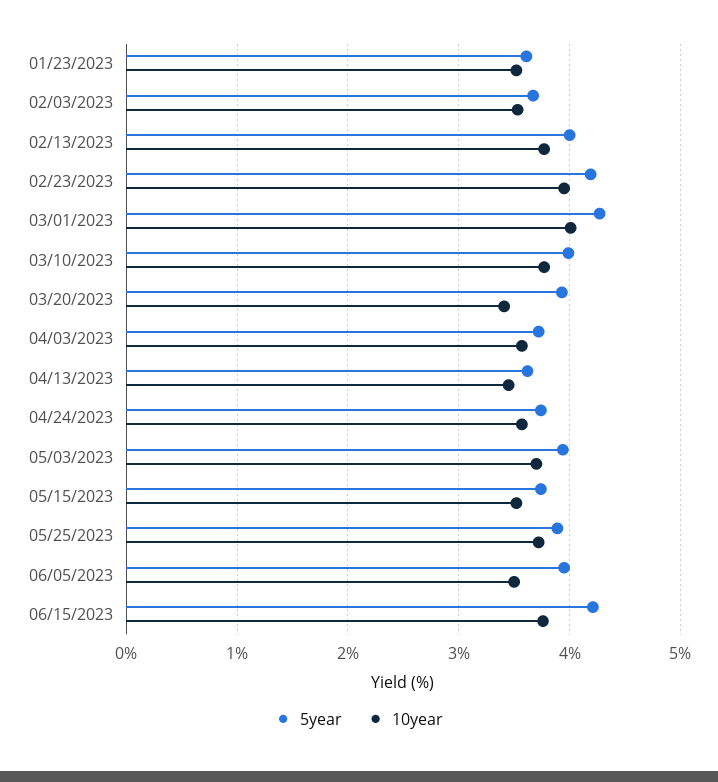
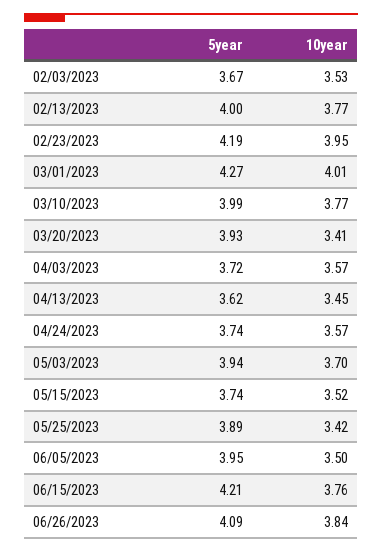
5year, 01/23/2023: 3.6 -> none
10year, 01/23/2023: 3.5 -> none
10year, 05/25/2023: 3.7 -> 3.42
5year, 06/26/2023: none -> 4.09
10year, 06/26/2023: none -> 3.84

